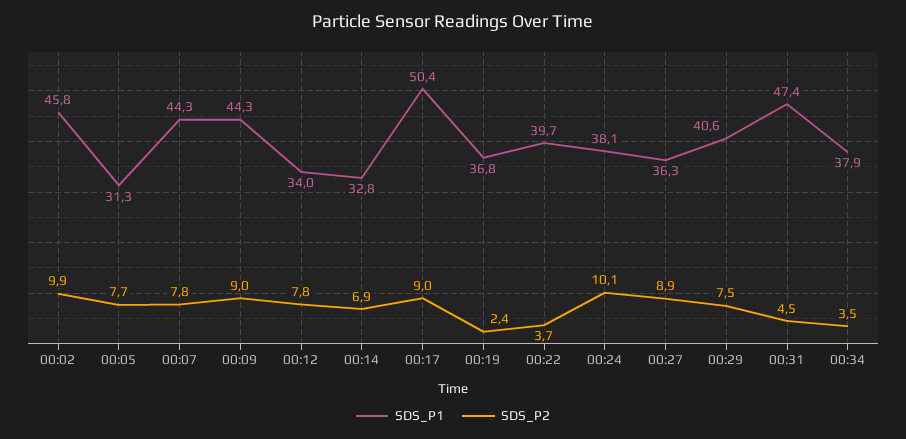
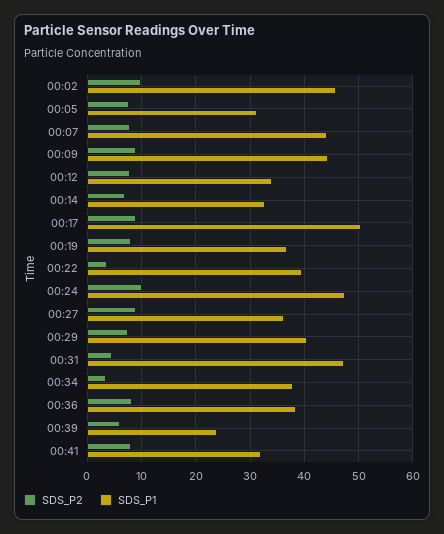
SDS_P2, 00:19: 2.4 -> 8
SDS_P1, 00:24: 38.1 -> 48
SDS_P2, 00:36: none -> 8
SDS_P1, 00:36: none -> 38
SDS_P2, 00:39: none -> 6
SDS_P1, 00:39: none -> 24
SDS_P2, 00:41: none -> 8
SDS_P1, 00:41: none -> 32

